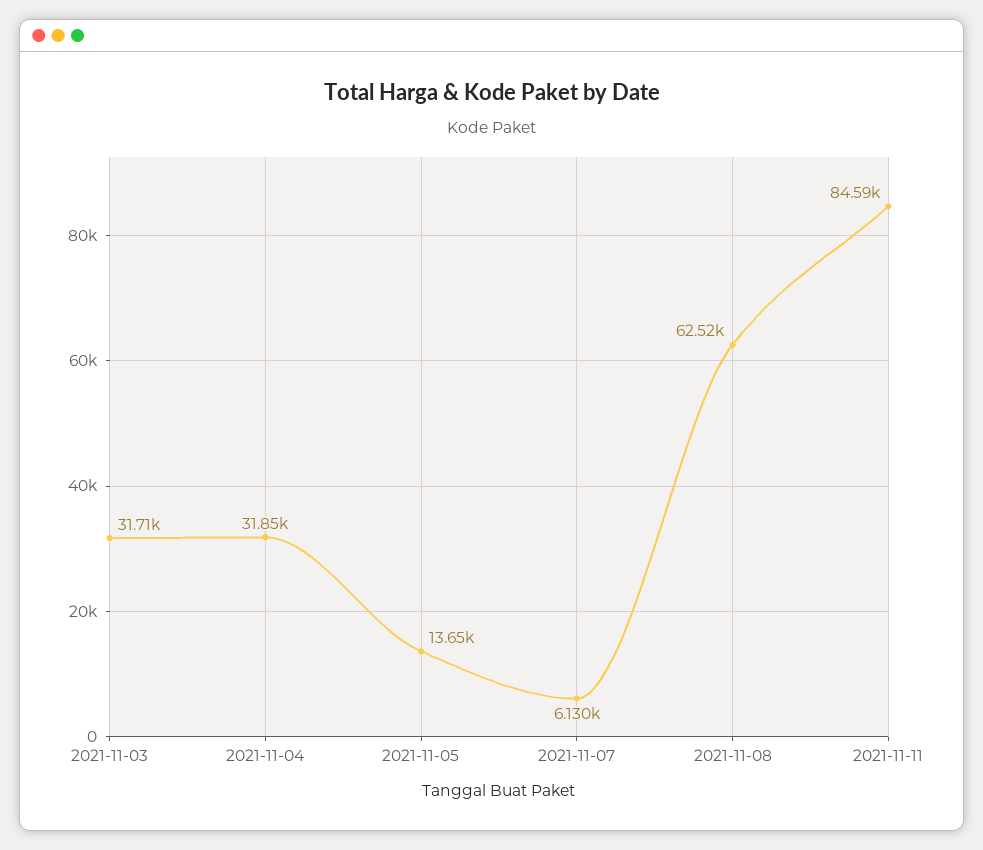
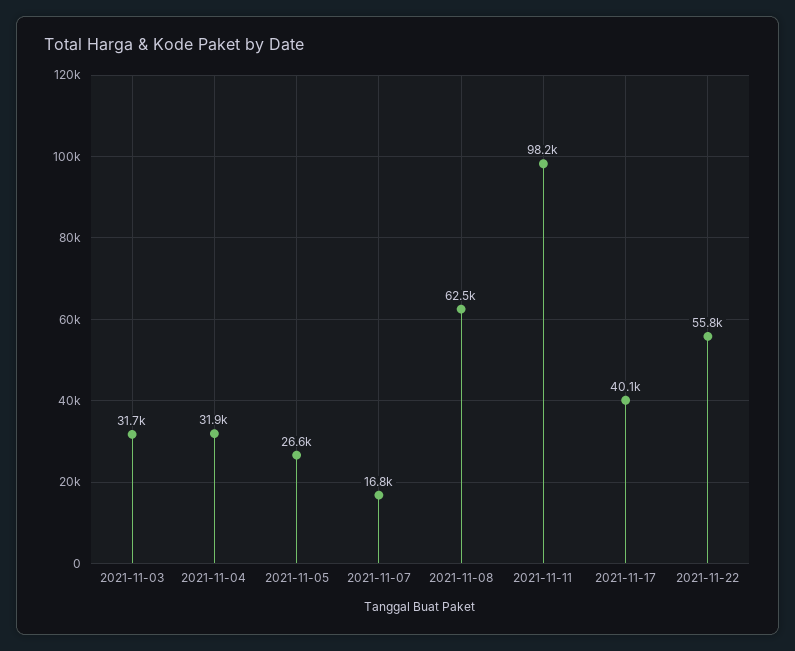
2021-11-05: 13650 -> 26600
2021-11-07: 6130 -> 16800
2021-11-11: 84590 -> 98200
2021-11-17: none -> 40100
2021-11-22: none -> 55800

